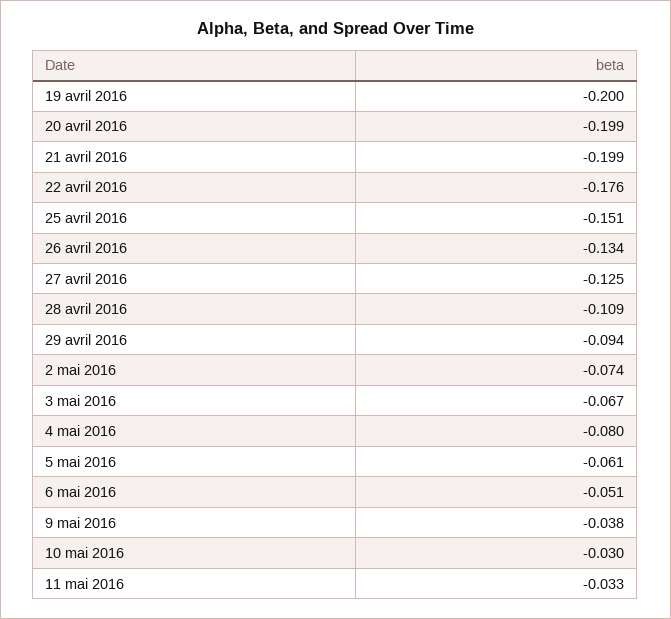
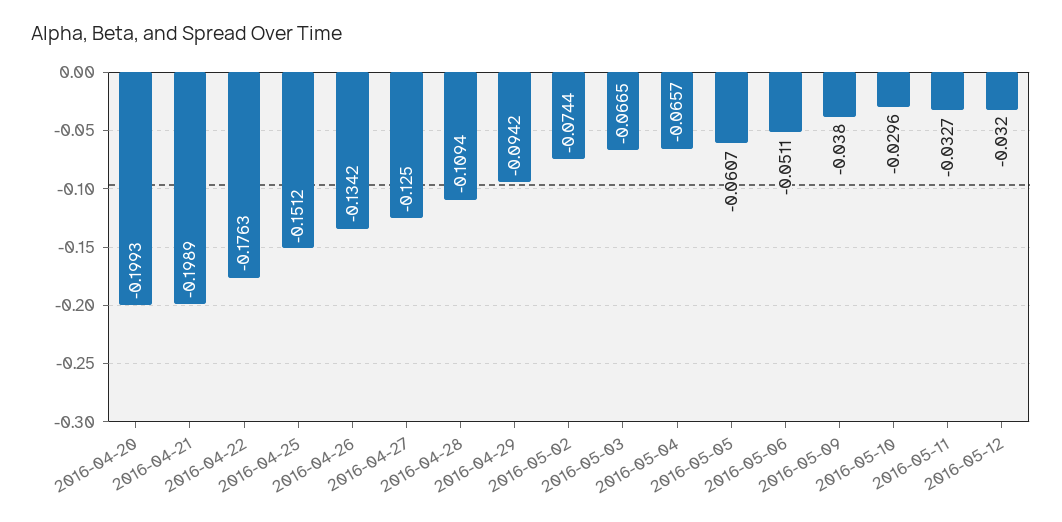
19 avril 2016: -0.2 -> none
4 mai 2016: -0.08 -> -0.0657
2016-05-12: none -> -0.032

